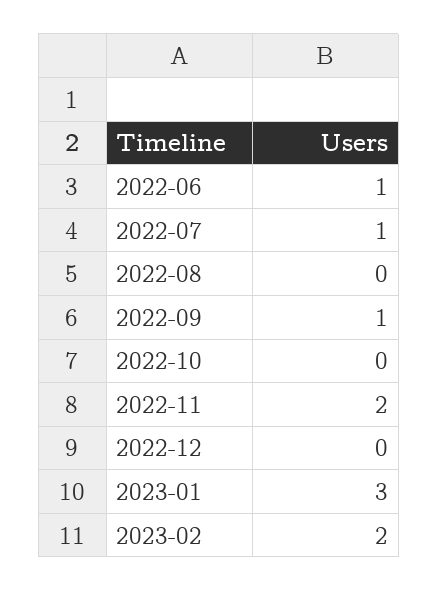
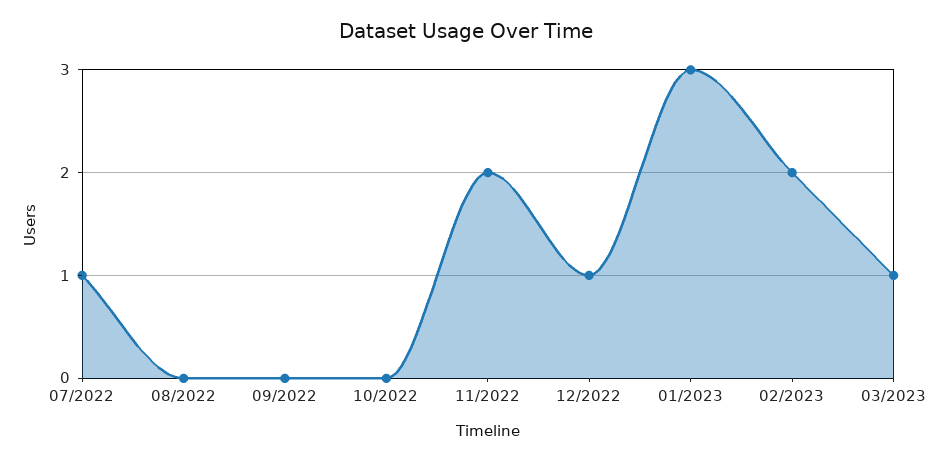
2022-06: 1 -> none
2022-09: 1 -> 0
2022-12: 0 -> 1
03/2023: none -> 1

